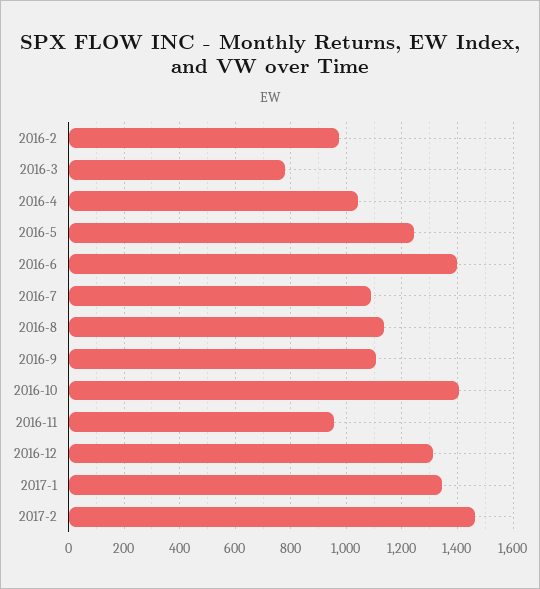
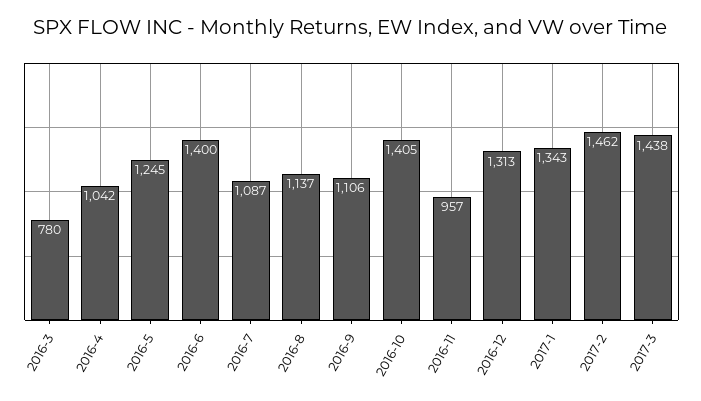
2016-2: 975 -> none
2017-3: none -> 1438

